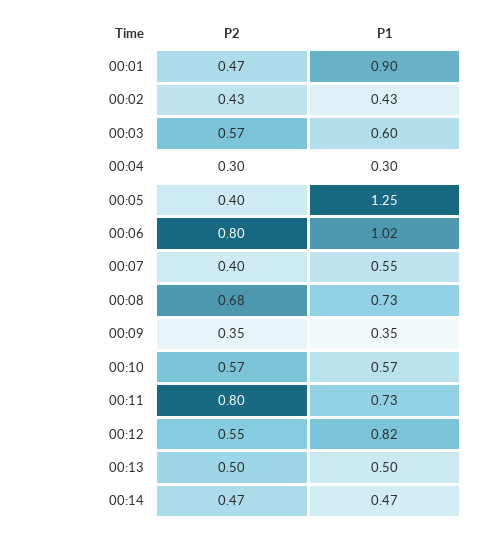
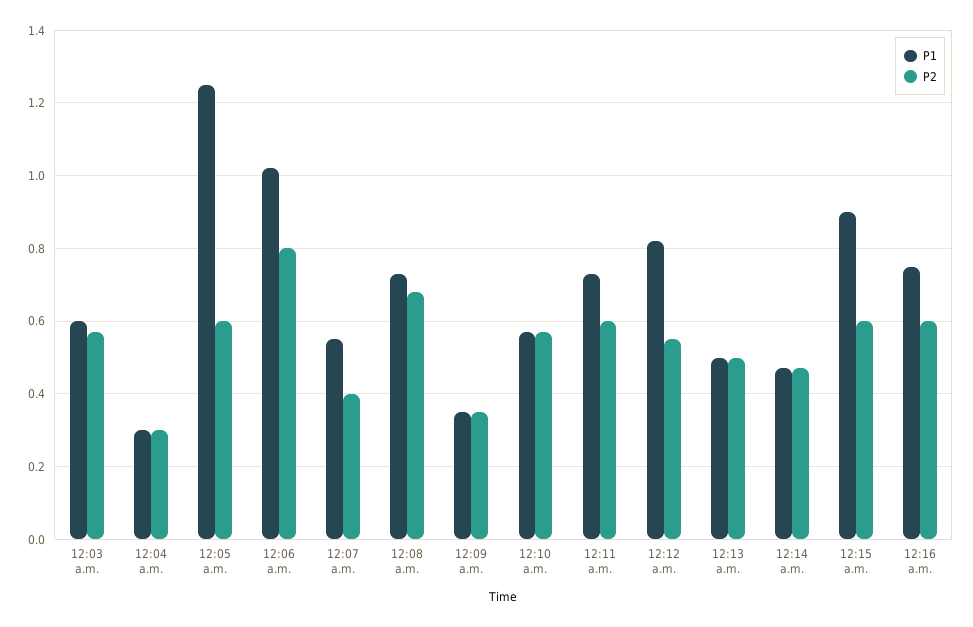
P2, 00:01: 0.47 -> none
P1, 00:01: 0.9 -> none
P2, 00:02: 0.43 -> none
P1, 00:02: 0.43 -> none
P2, 00:05: 0.4 -> 0.6
P2, 00:11: 0.8 -> 0.6
P1, 12:15 a.m.: none -> 0.9
P2, 12:15 a.m.: none -> 0.6
P1, 12:16 a.m.: none -> 0.75
P2, 12:16 a.m.: none -> 0.6

